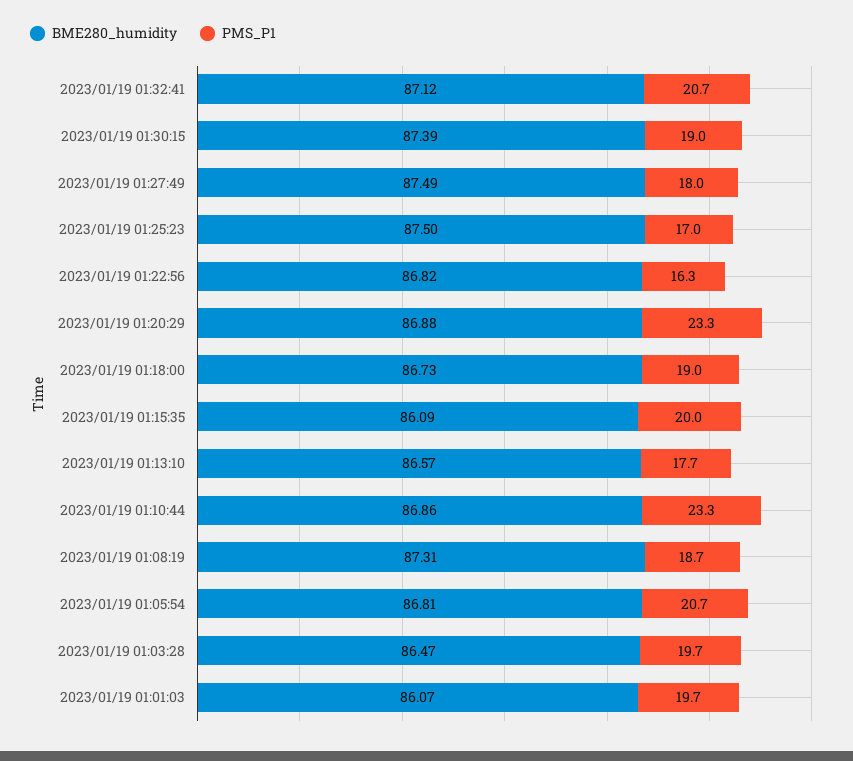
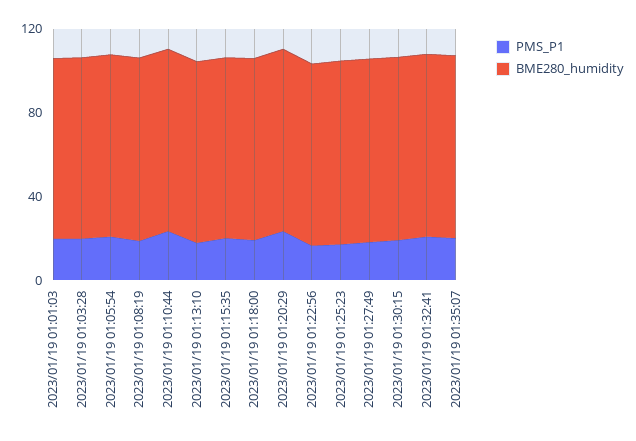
PMS_P1, 2023/01/19 01:35:07: none -> 20
BME280_humidity, 2023/01/19 01:35:07: none -> 90

